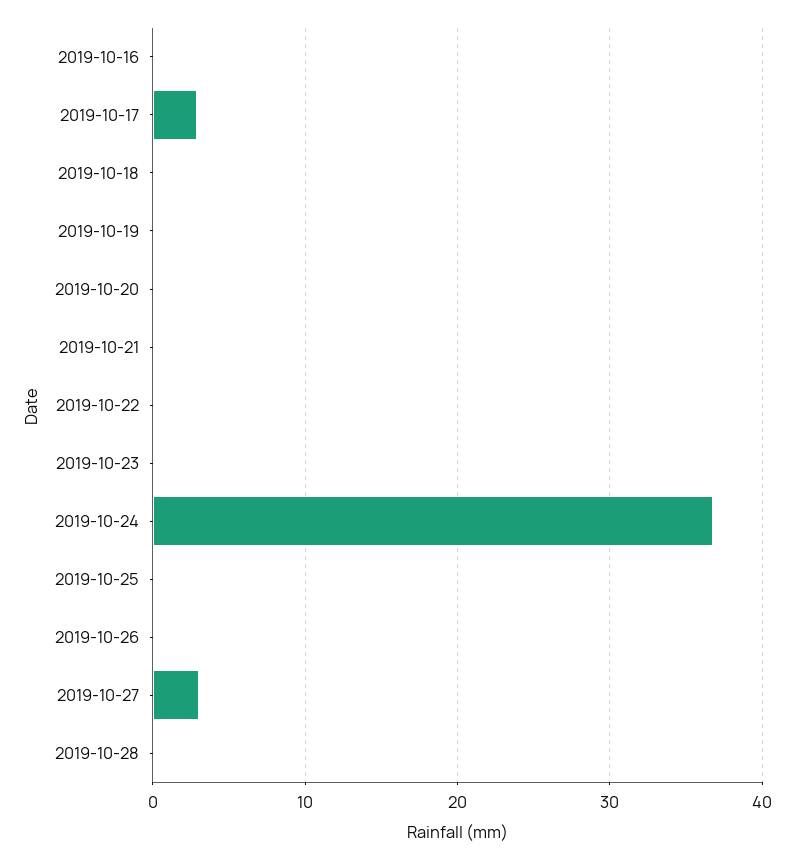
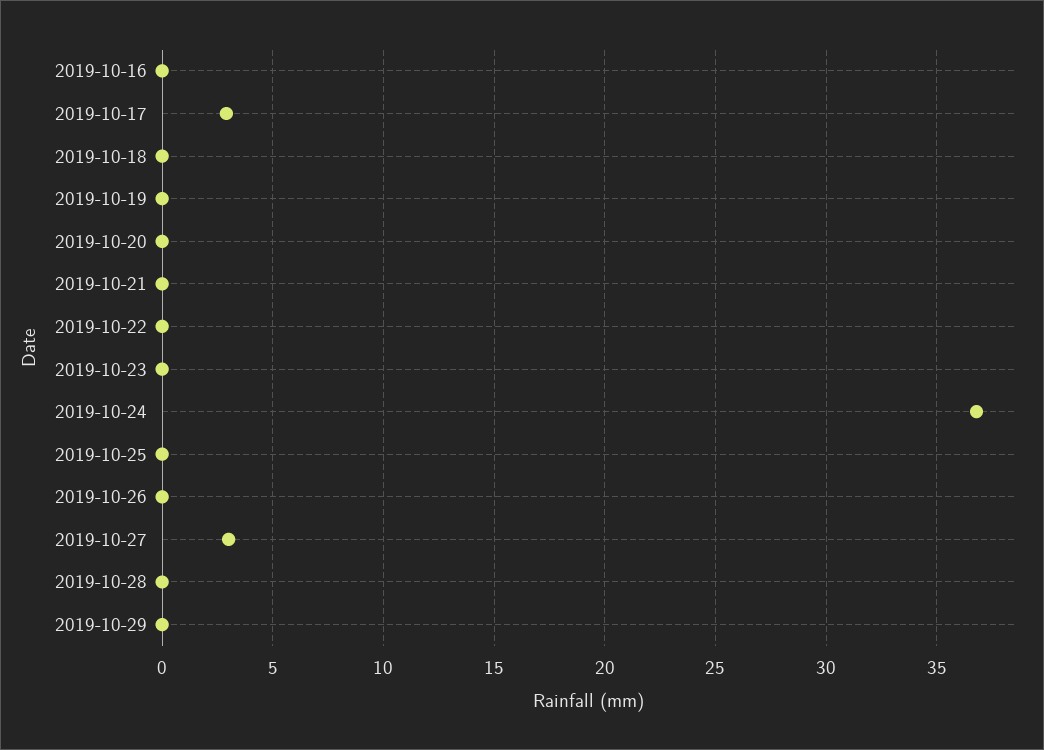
2019-10-29: none -> 0

